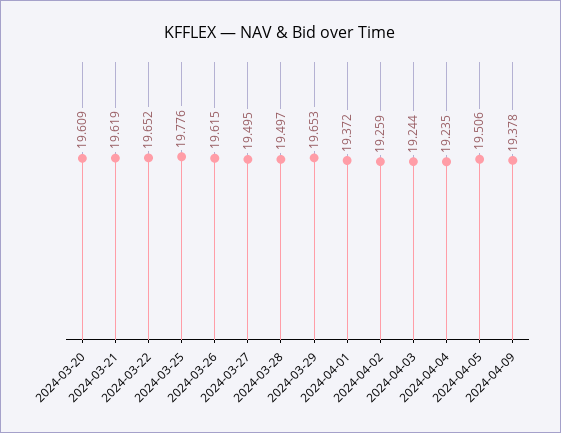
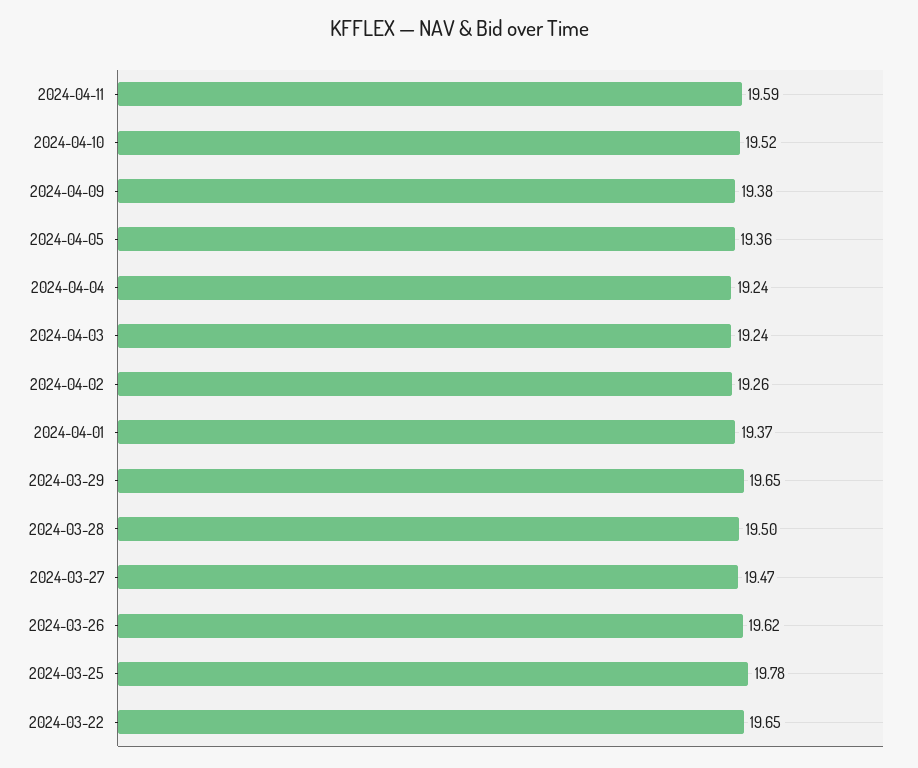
2024-03-20: 19.609 -> none
2024-03-21: 19.619 -> none
2024-03-27: 19.495 -> 19.47
2024-04-05: 19.506 -> 19.36
2024-04-11: none -> 19.59
2024-04-10: none -> 19.52

